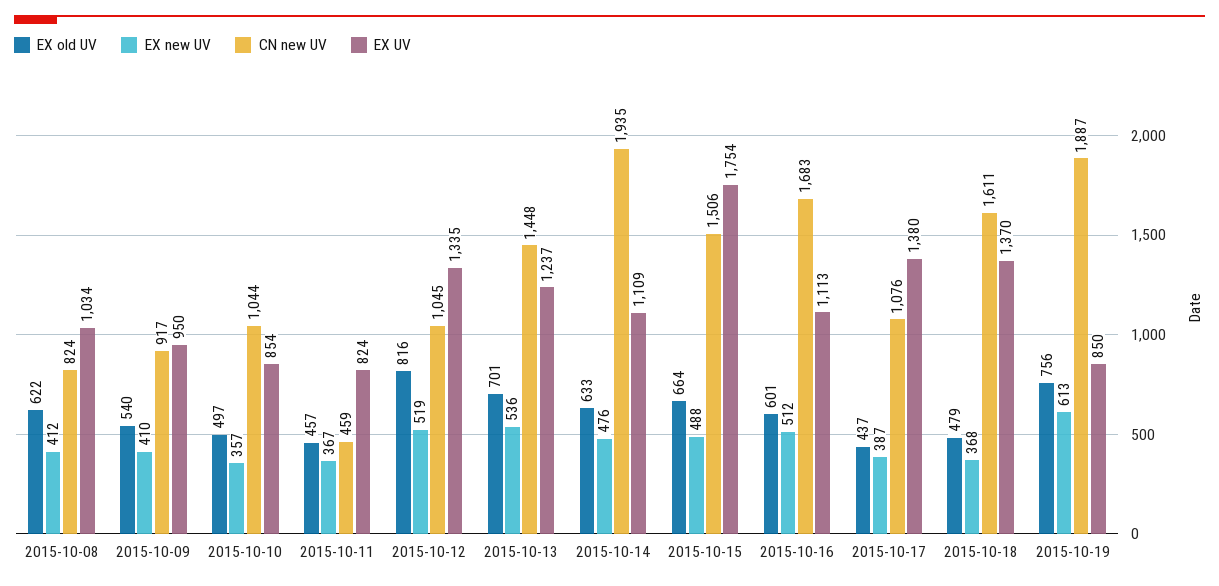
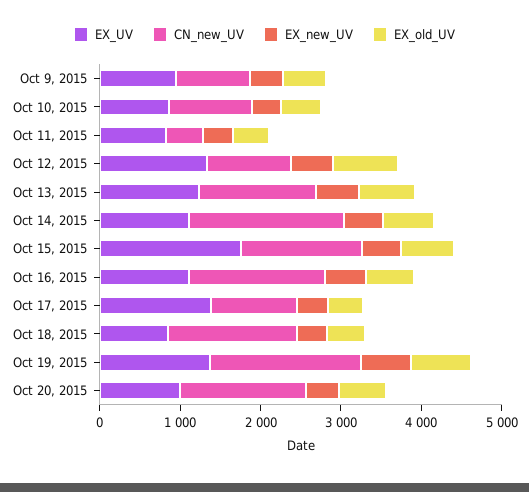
EX old UV, 2015-10-08: 622 -> none
EX new UV, 2015-10-08: 412 -> none
CN new UV, 2015-10-08: 824 -> none
EX UV, 2015-10-08: 1034 -> none
EX UV, 2015-10-18: 1370 -> 800
EX UV, 2015-10-19: 850 -> 1400
EX UV, Oct 20, 2015: none -> 1000
CN new UV, Oct 20, 2015: none -> 1600
EX new UV, Oct 20, 2015: none -> 400
EX old UV, Oct 20, 2015: none -> 600

